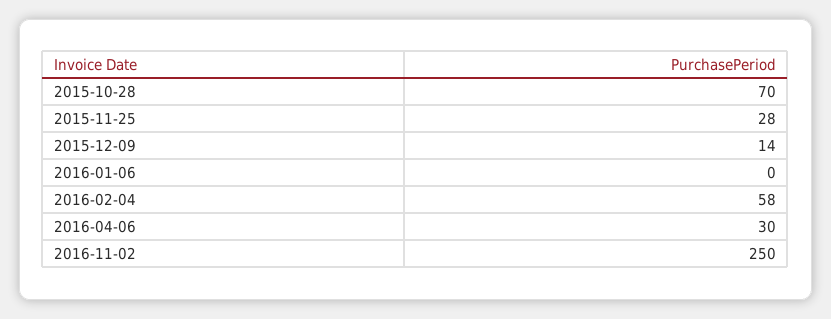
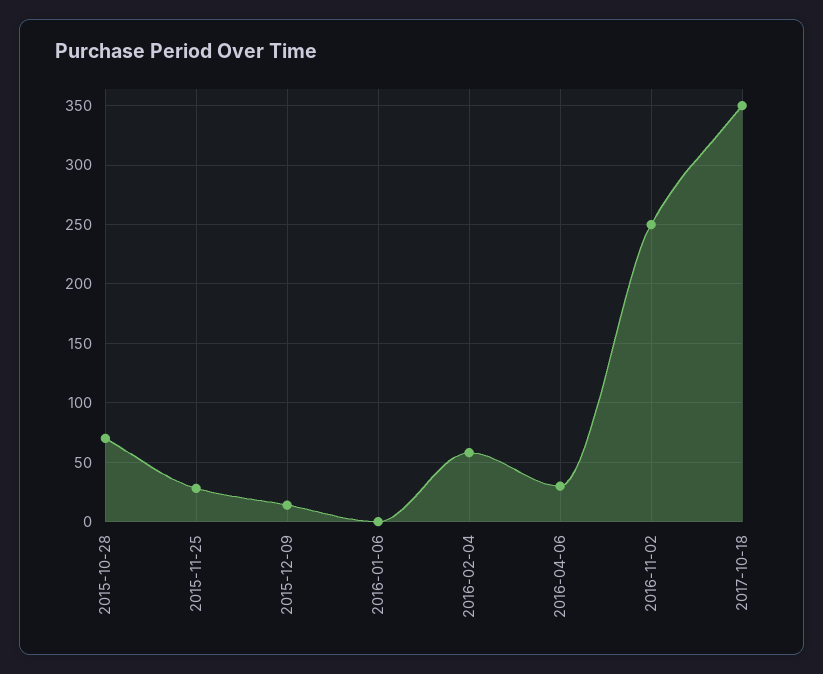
2017-10-18: none -> 350

